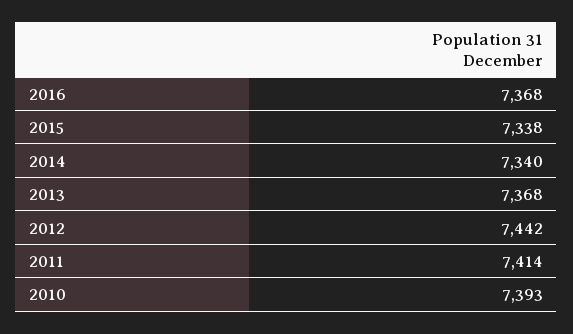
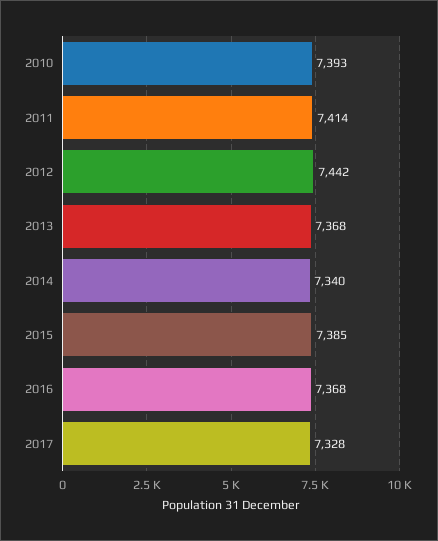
2015: 7338 -> 7385
2017: none -> 7328

